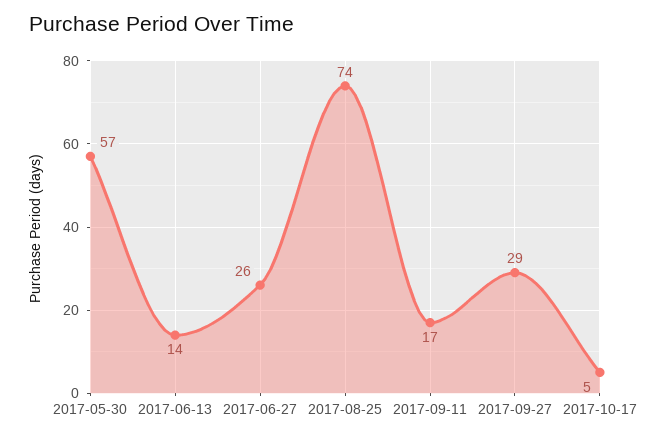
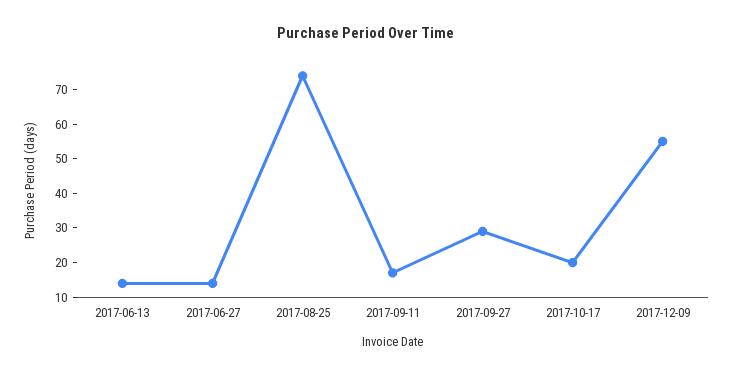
2017-05-30: 57 -> none
2017-06-27: 26 -> 15
2017-10-17: 5 -> 20
2017-12-09: none -> 55

